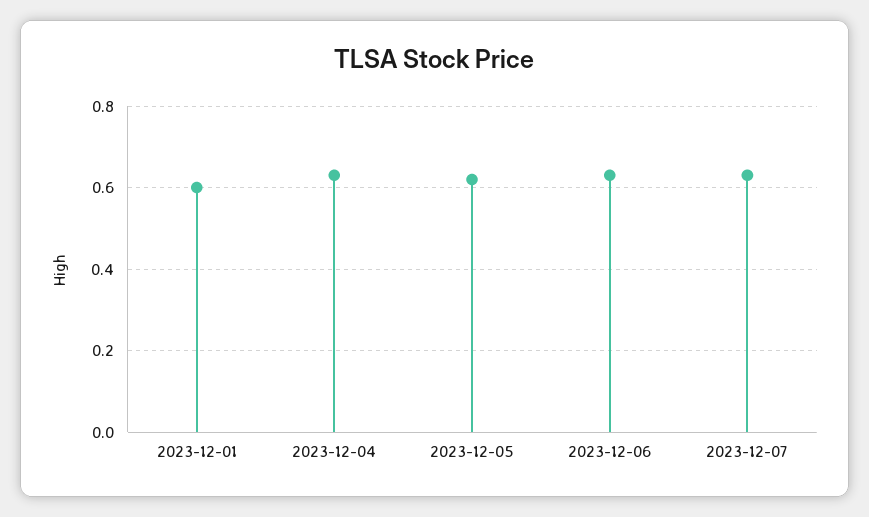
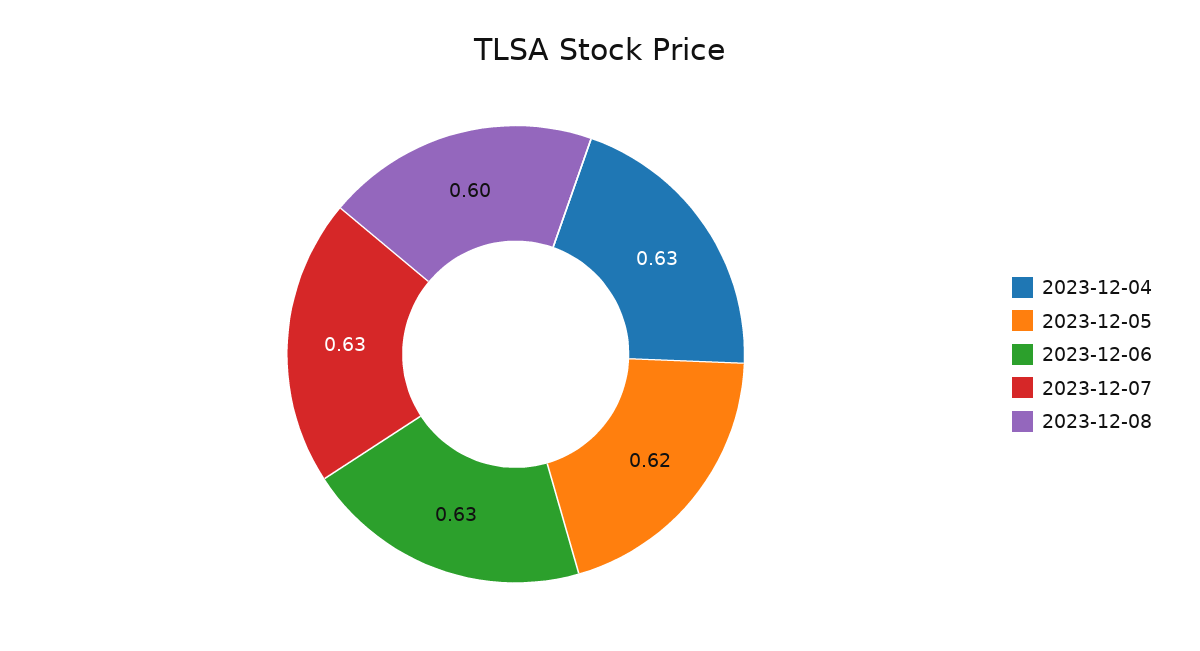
2023-12-01: 0.6 -> none
2023-12-08: none -> 0.6

